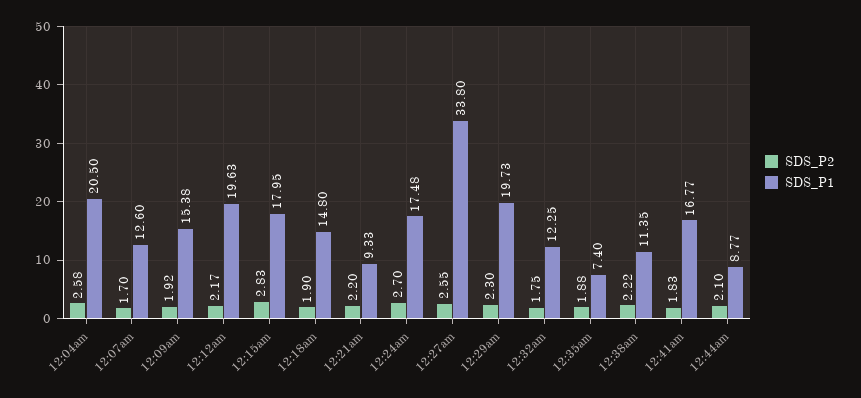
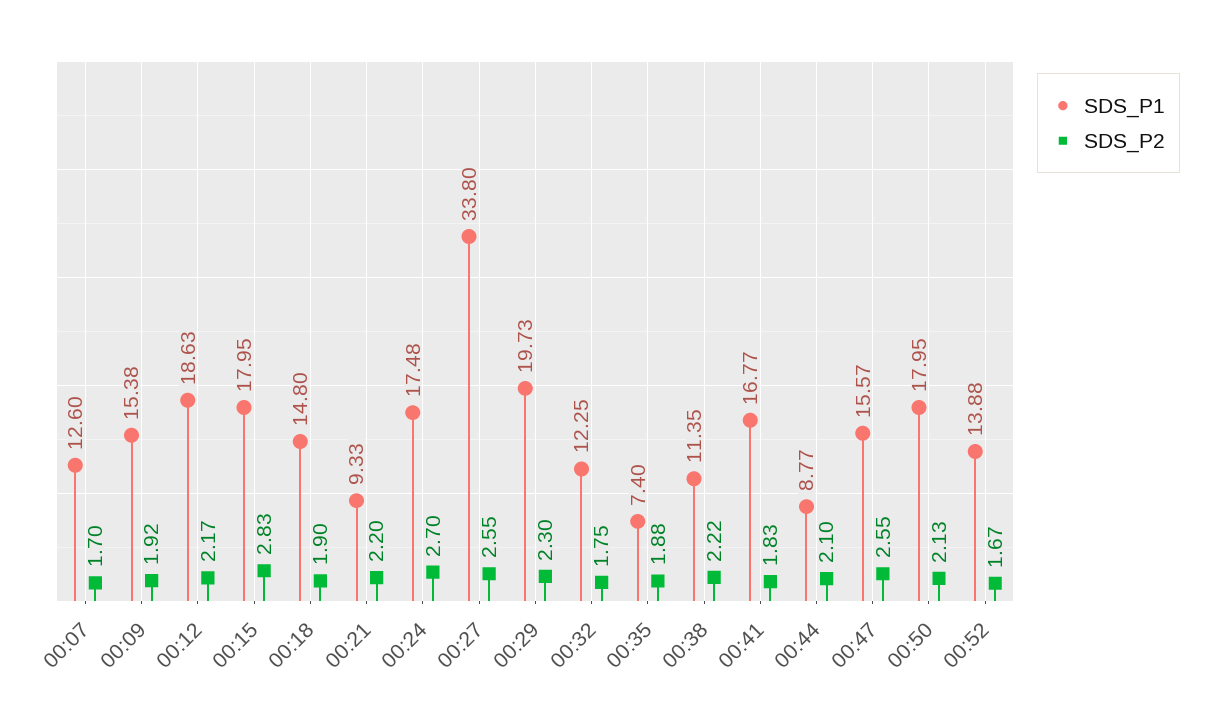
SDS_P2, 12:04am: 2.58 -> none
SDS_P1, 12:04am: 20.5 -> none
SDS_P1, 12:12am: 19.63 -> 18.63
SDS_P1, 00:47: none -> 15.57
SDS_P2, 00:47: none -> 2.55
SDS_P1, 00:50: none -> 17.95
SDS_P2, 00:50: none -> 2.13
SDS_P1, 00:52: none -> 13.88
SDS_P2, 00:52: none -> 1.67

